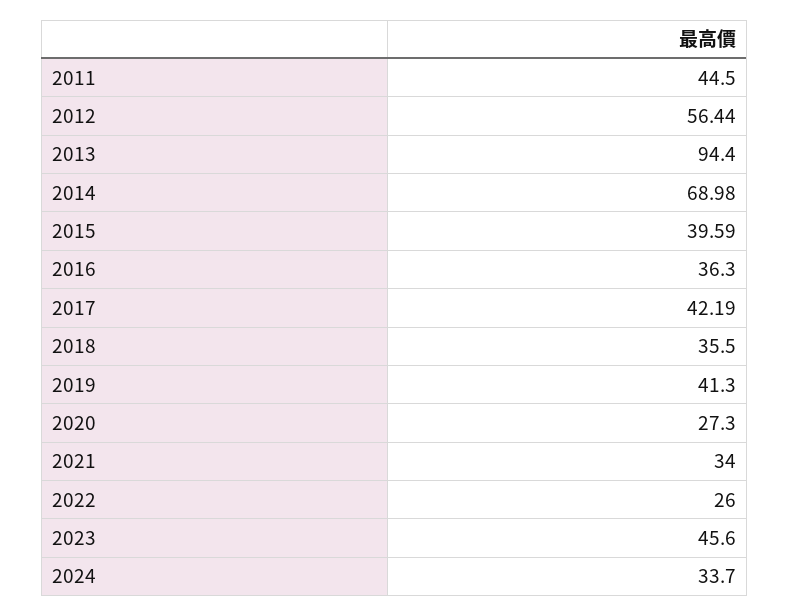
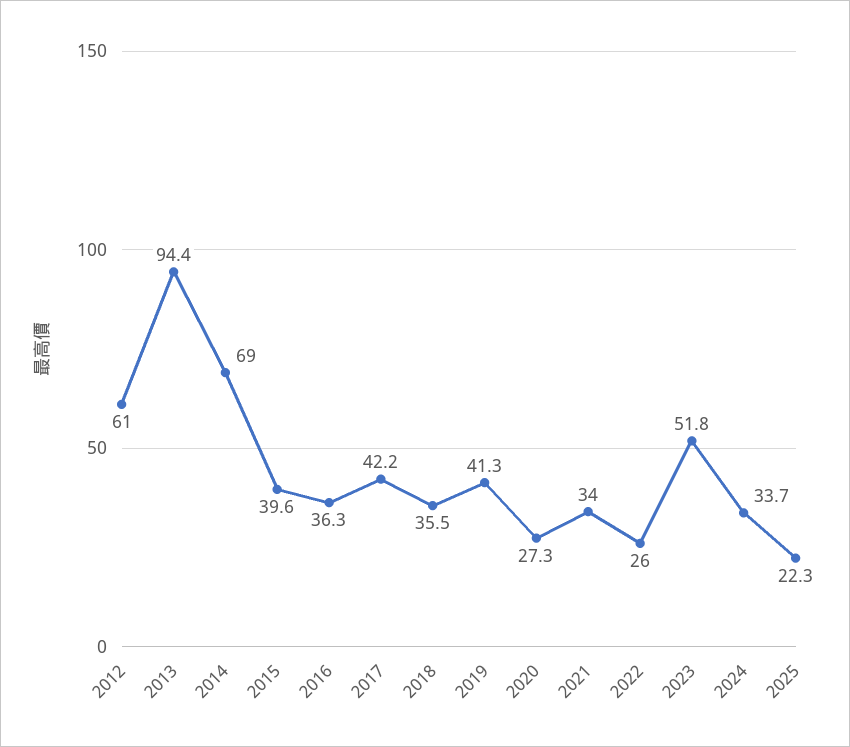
2011: 44.5 -> none
2012: 56.44 -> 61
2023: 45.6 -> 51.8
2025: none -> 22.3

